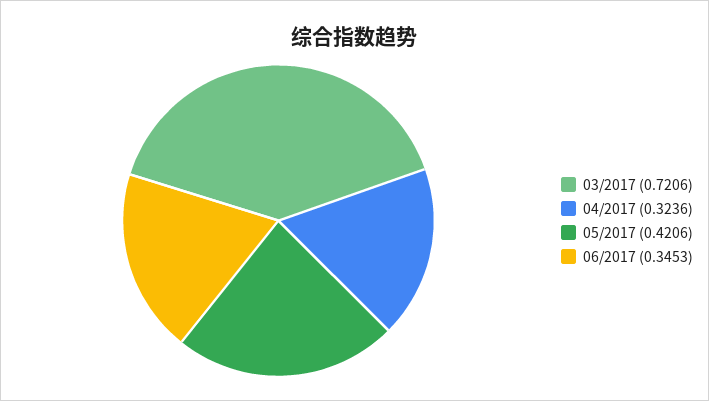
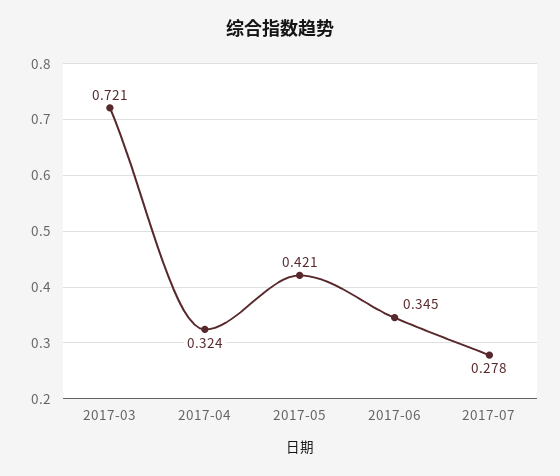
2017-07: none -> 0.278

